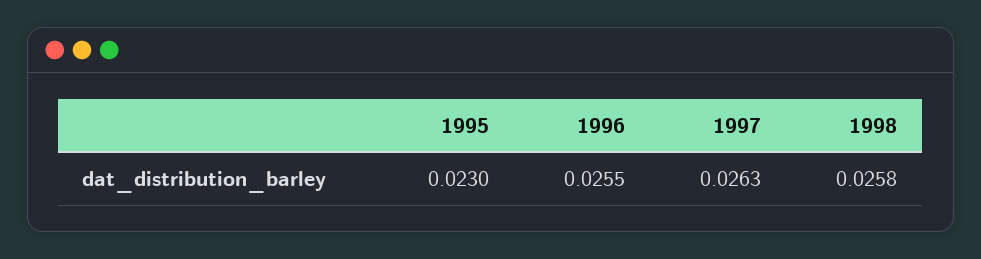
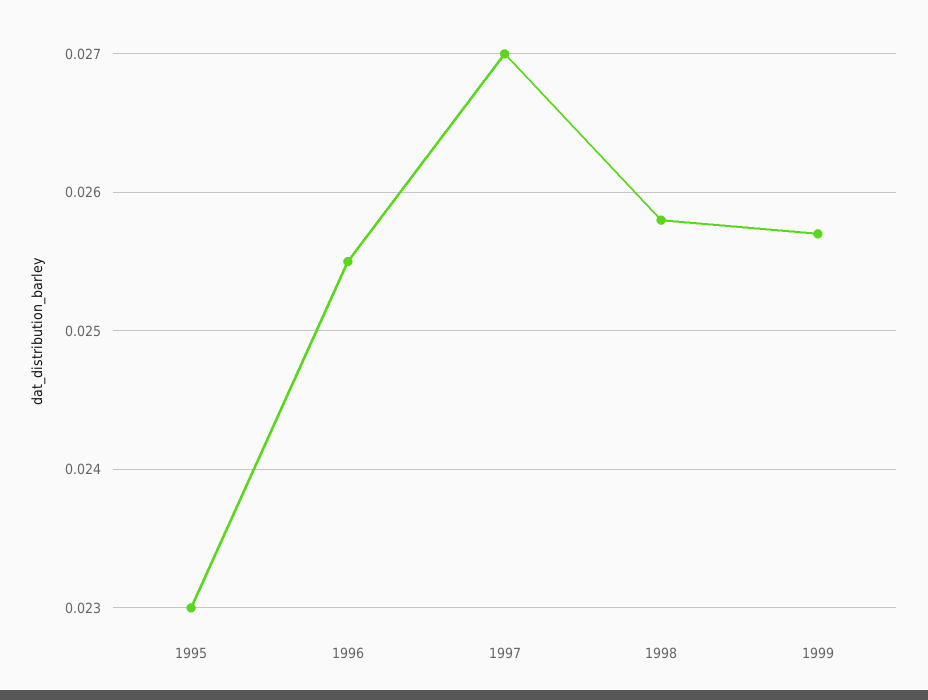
1997: 0.0263 -> 0.027
1999: none -> 0.0257

